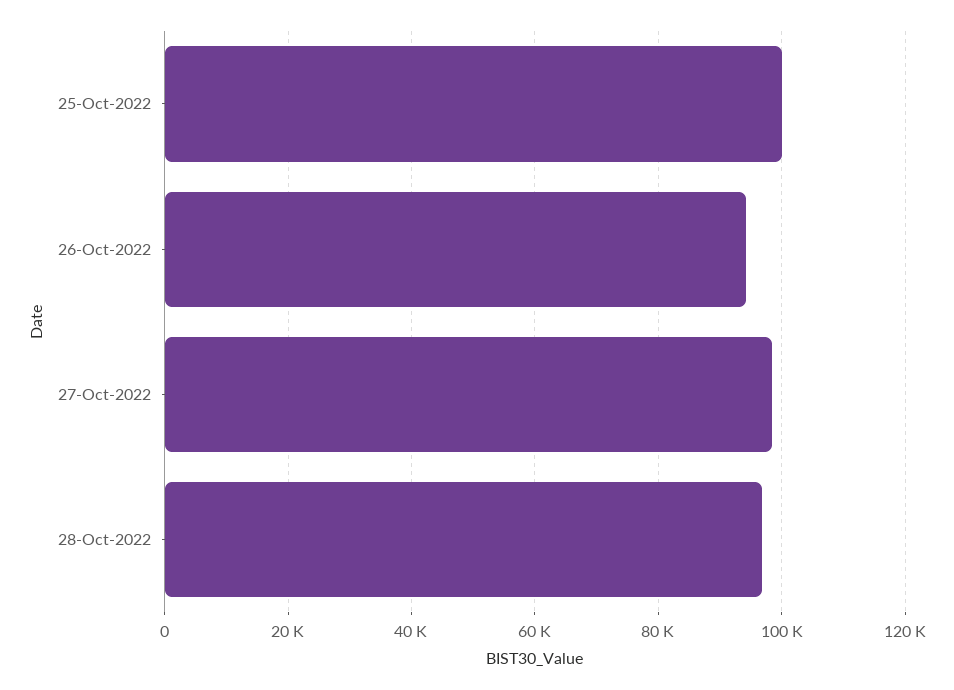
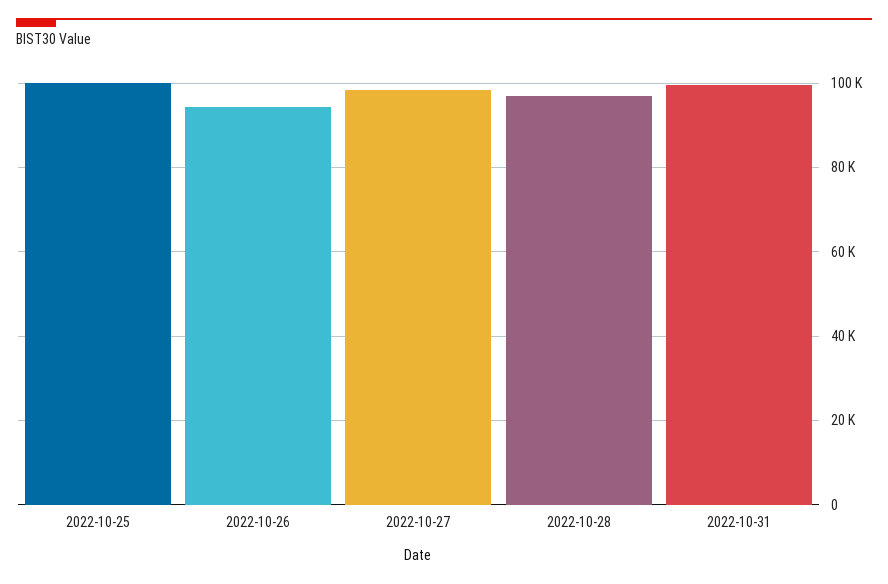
2022-10-31: none -> 100000

